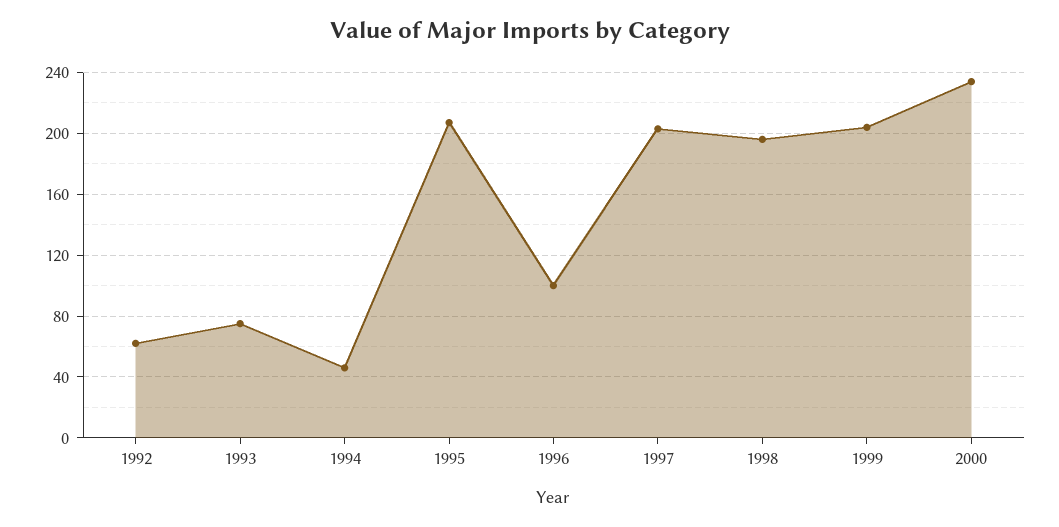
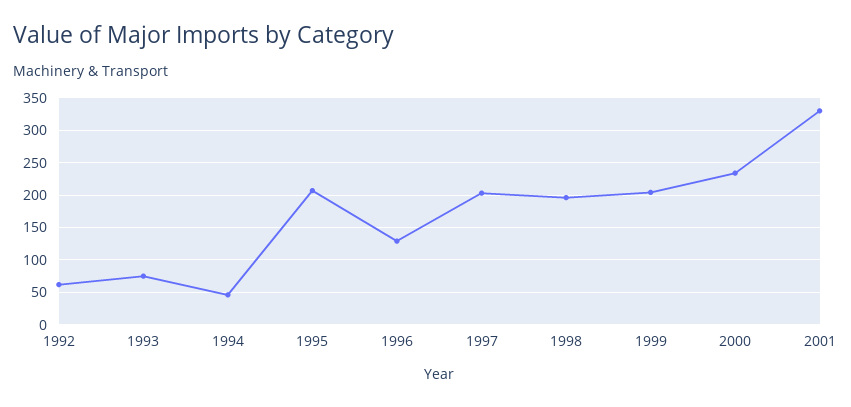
1996: 100 -> 130
2001: none -> 330

